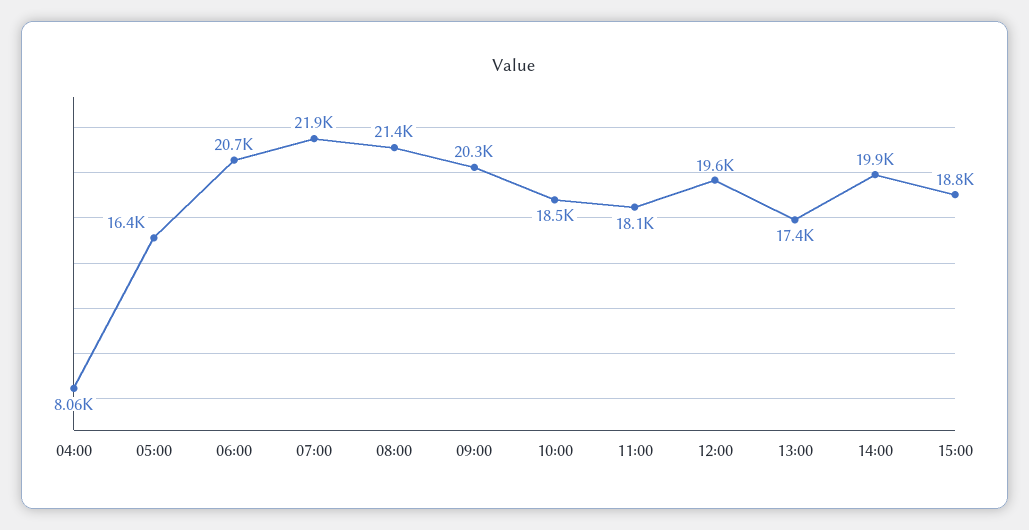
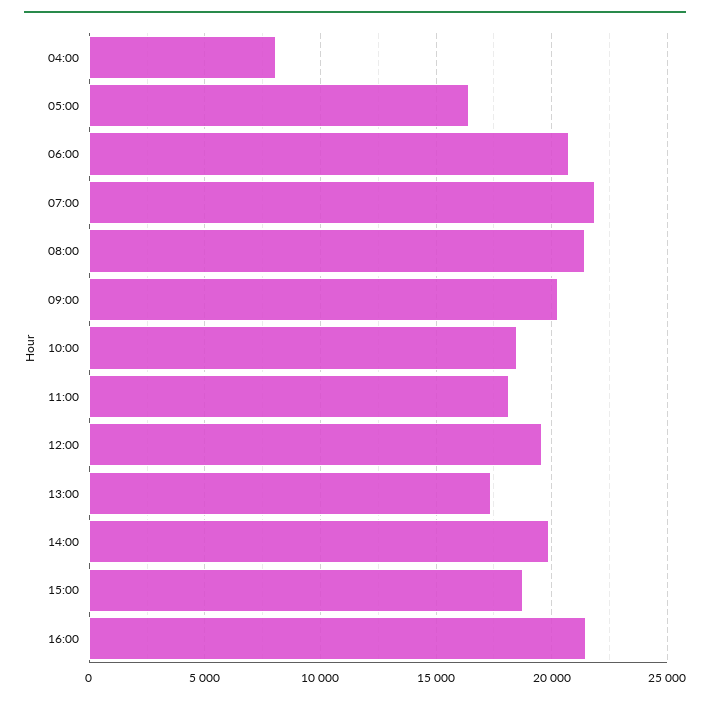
16:00: none -> 21500

